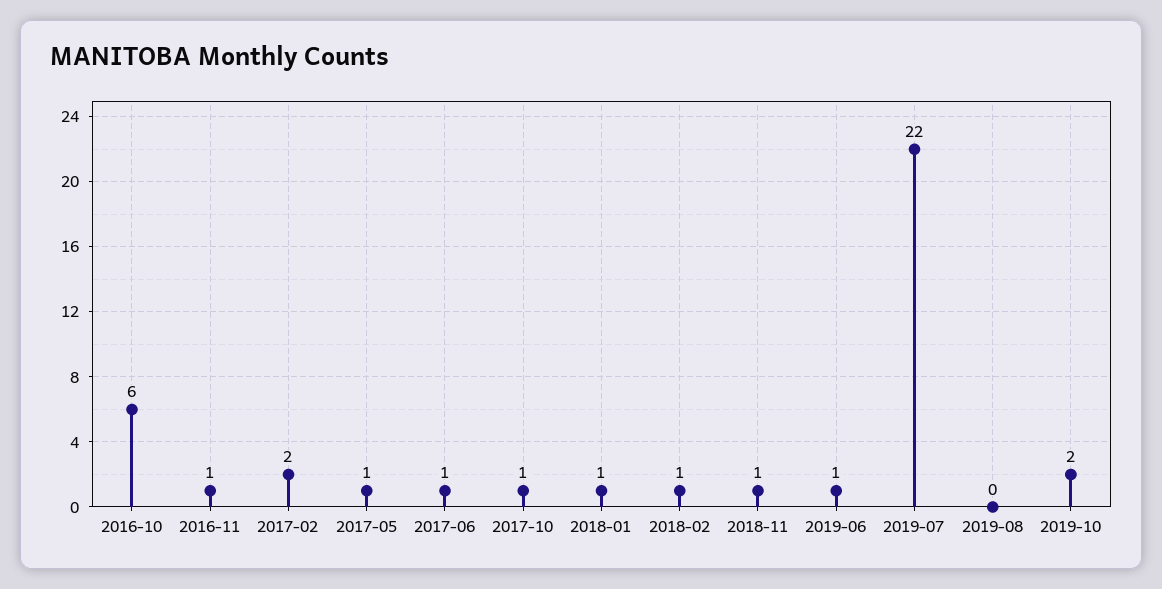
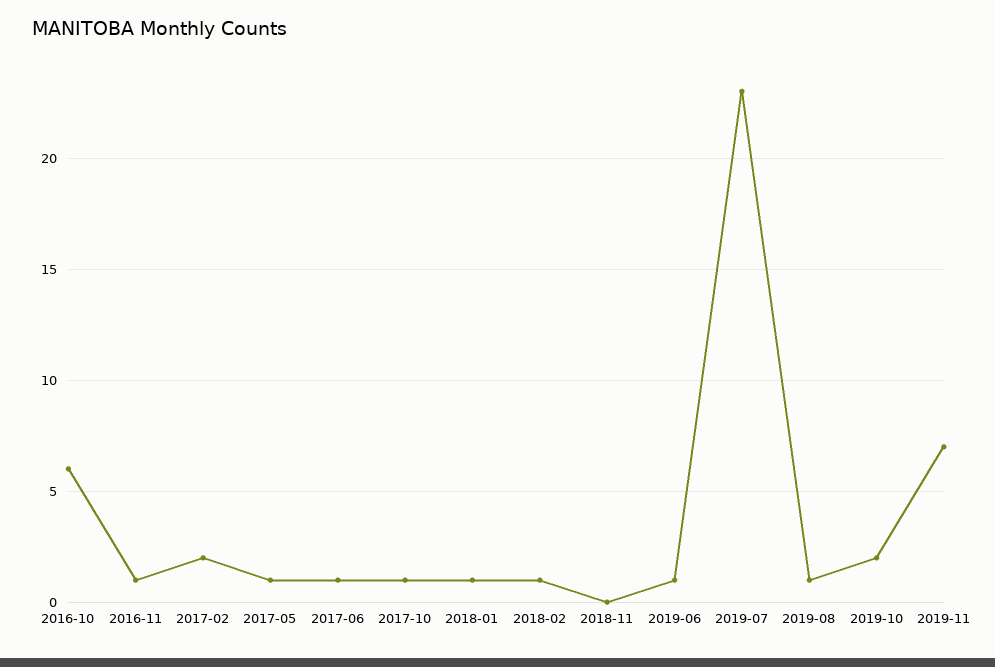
2018-11: 1 -> 0
2019-07: 22 -> 23
2019-08: 0 -> 1
2019-11: none -> 7

